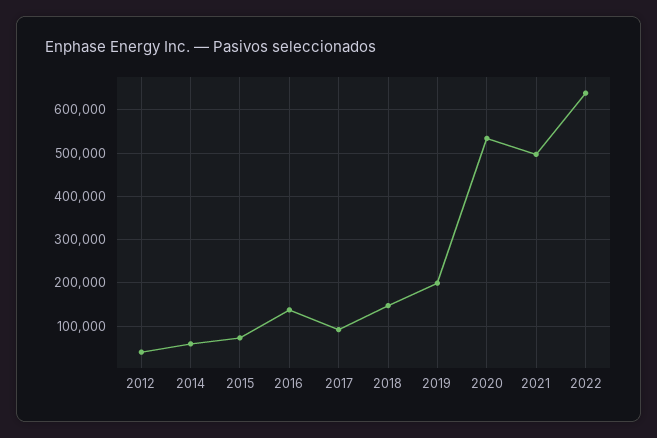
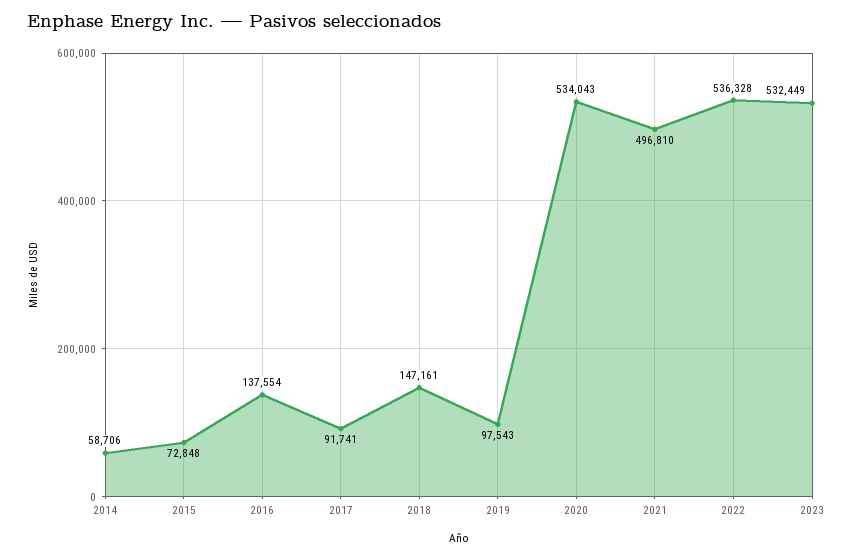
2012: 40000 -> none
2019: 200000 -> 97543
2022: 640000 -> 536328
2023: none -> 532449

